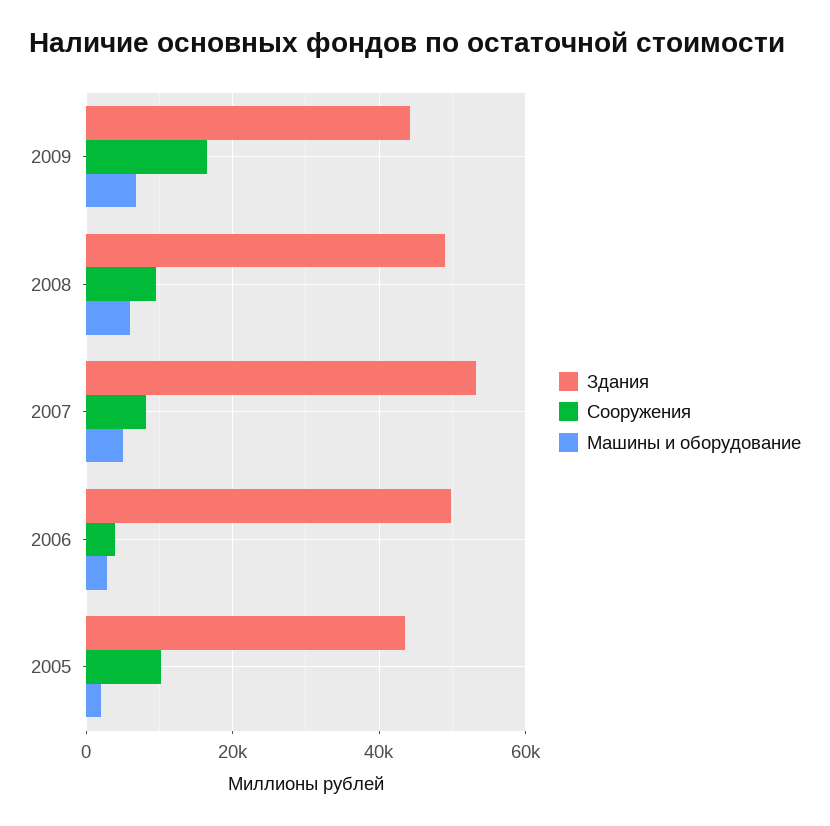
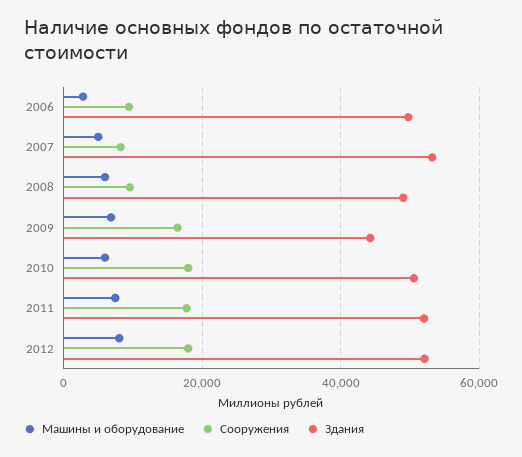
Сооружения, 2006: 4000 -> 10000
Здания, 2005: 44000 -> none
Сооружения, 2005: 10000 -> none
Машины и оборудование, 2005: 2000 -> none
Машины и оборудование, 2010: none -> 6000
Сооружения, 2010: none -> 18000
Здания, 2010: none -> 50000
Машины и оборудование, 2011: none -> 8000
Сооружения, 2011: none -> 18000
Здания, 2011: none -> 52000
Машины и оборудование, 2012: none -> 8000
Сооружения, 2012: none -> 18000
Здания, 2012: none -> 52000

